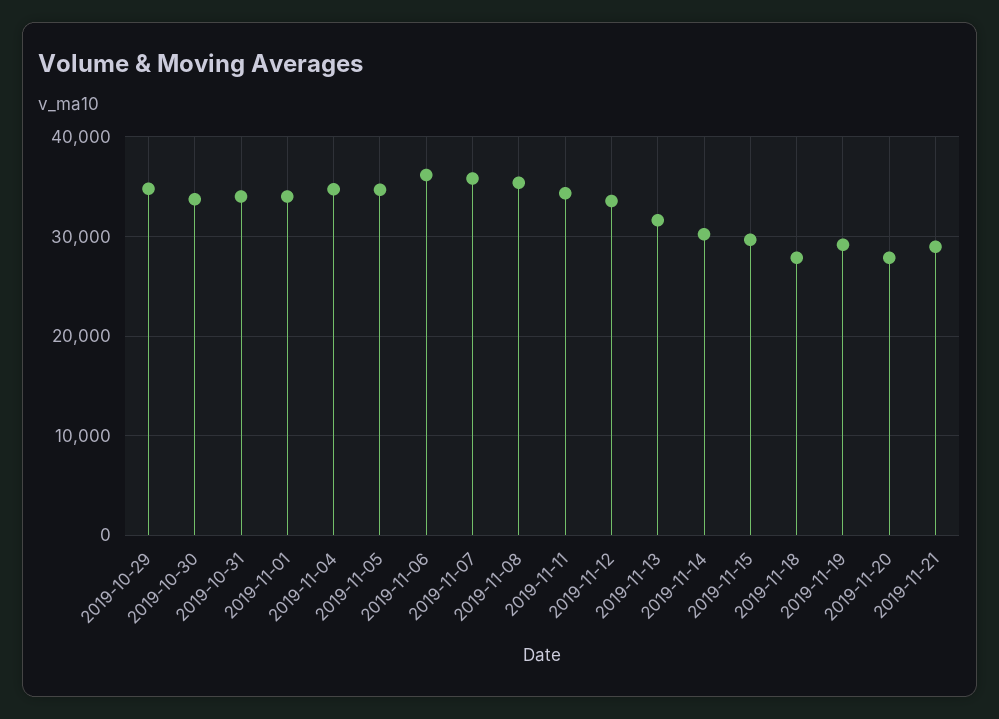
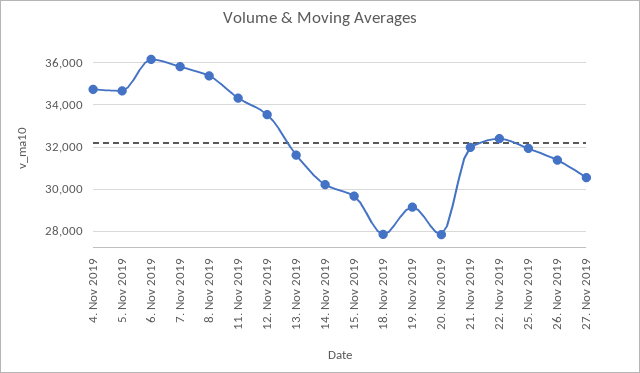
2019-10-29: 35000 -> none
2019-10-30: 34000 -> none
2019-10-31: 34000 -> none
2019-11-01: 34000 -> none
2019-11-21: 29000 -> 32000
22. Nov 2019: none -> 32500
25. Nov 2019: none -> 32000
26. Nov 2019: none -> 31500
27. Nov 2019: none -> 30500

